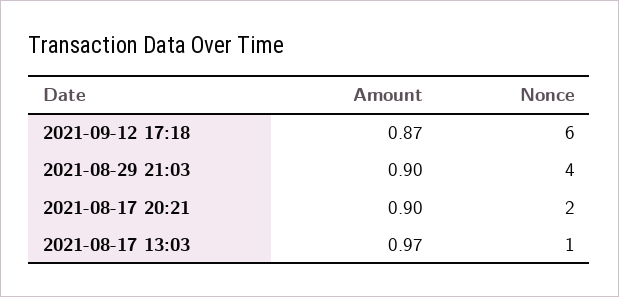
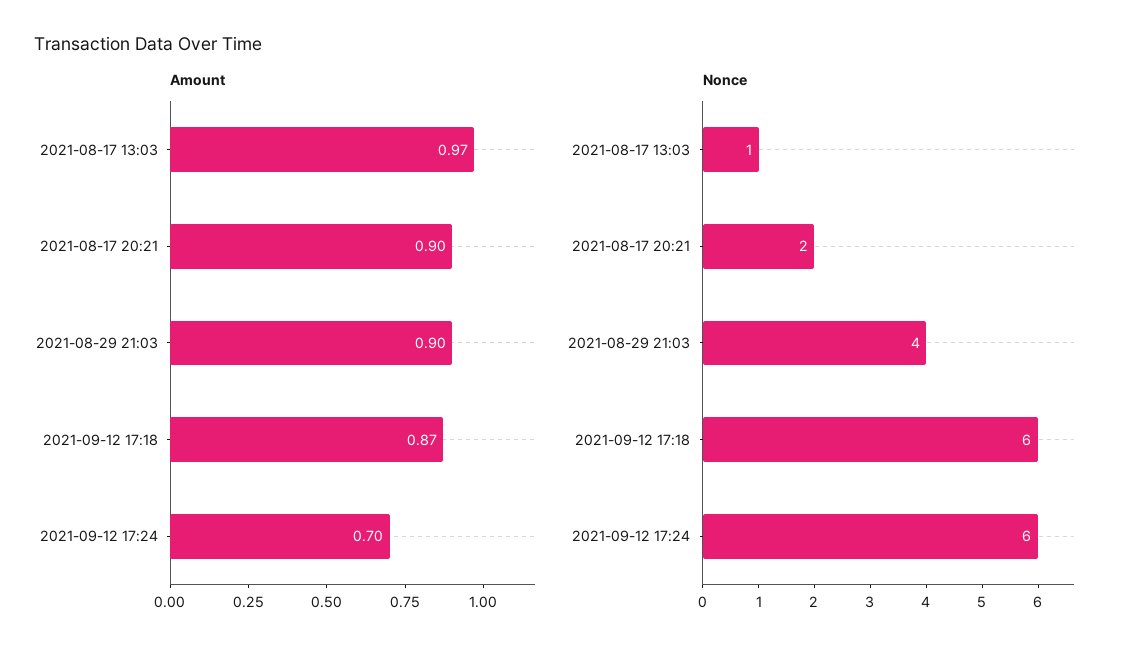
Amount, 2021-09-12 17:24: none -> 0.7
Nonce, 2021-09-12 17:24: none -> 6

